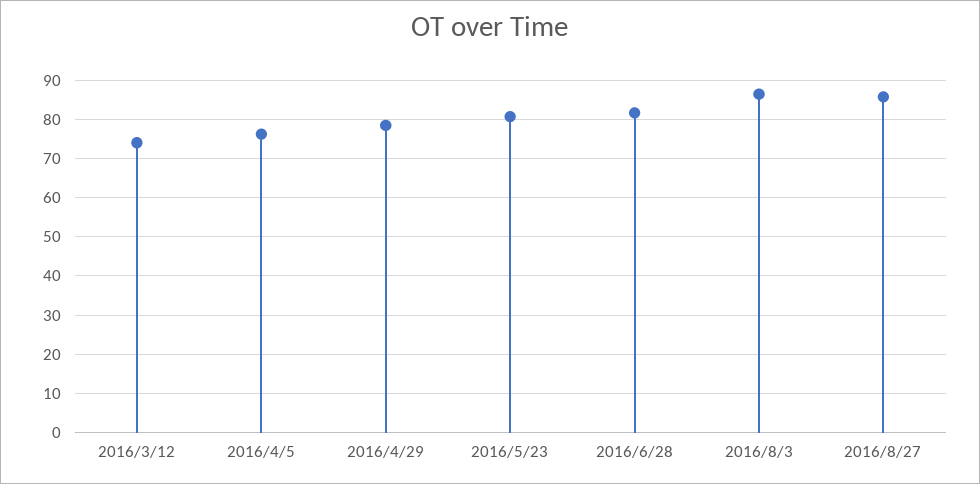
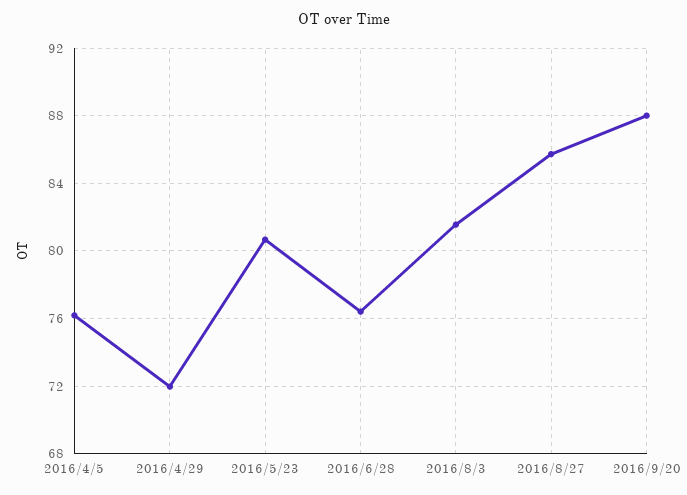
2016/3/12: 74 -> none
2016/4/29: 78 -> 72
2016/6/28: 82 -> 76.5
2016/8/3: 86 -> 81.5
2016/9/20: none -> 88

